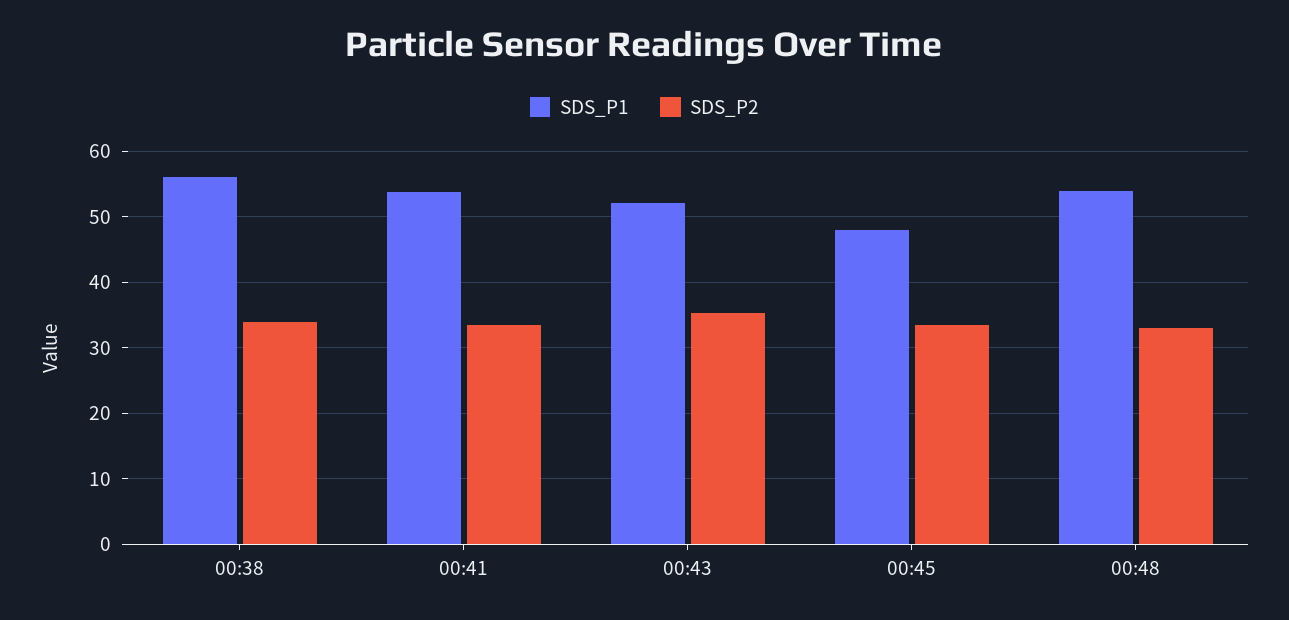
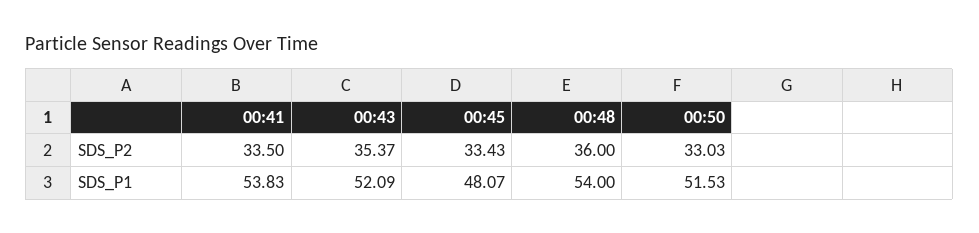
SDS_P1, 00:38: 56 -> none
SDS_P2, 00:38: 34 -> none
SDS_P2, 00:48: 33 -> 36
SDS_P2, 00:50: none -> 33.03
SDS_P1, 00:50: none -> 51.53

